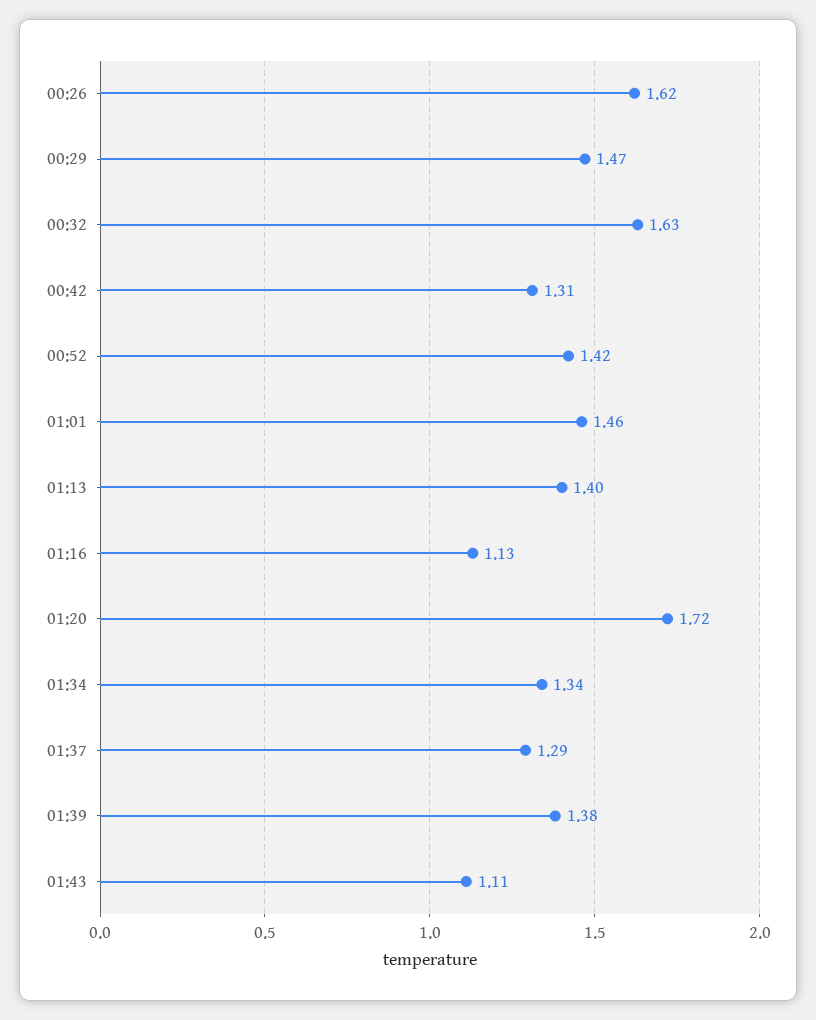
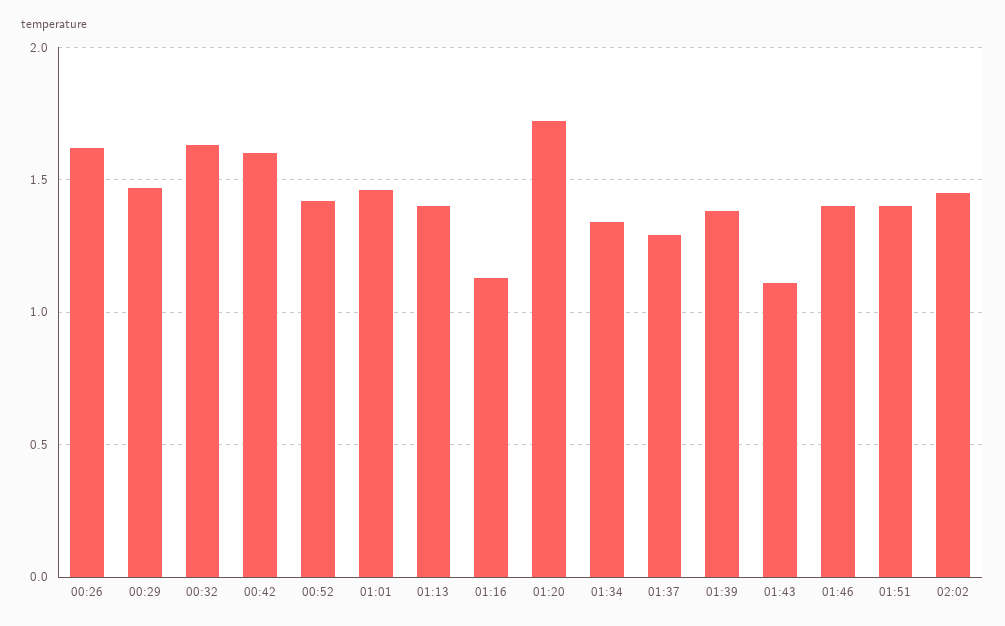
00:42: 1.31 -> 1.6
01:46: none -> 1.4
01:51: none -> 1.4
02:02: none -> 1.45

